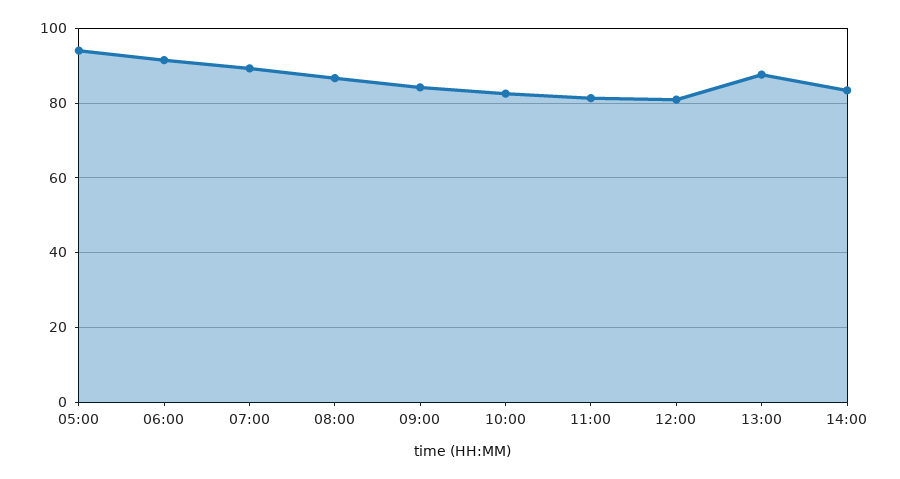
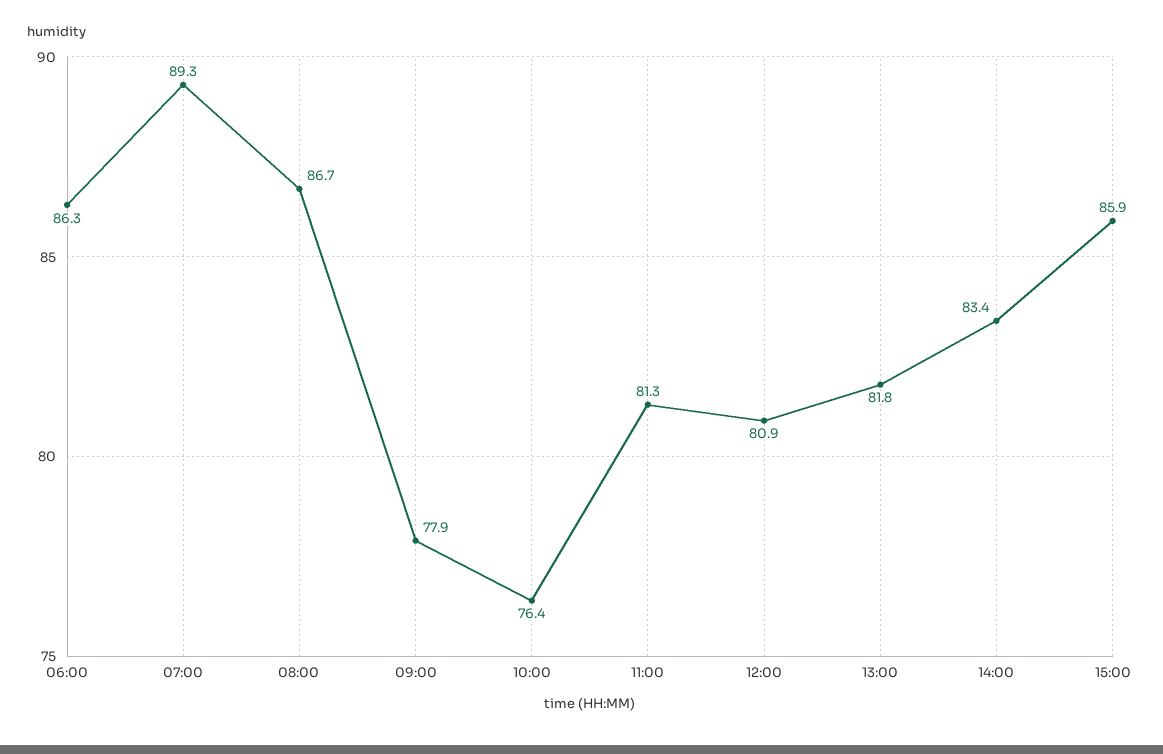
05:00: 94 -> none
06:00: 92 -> 86.3
09:00: 84 -> 77.9
10:00: 82 -> 76.4
13:00: 88 -> 81.8
15:00: none -> 85.9

